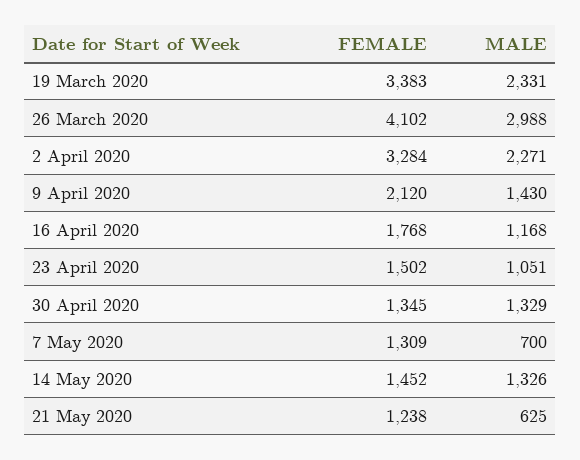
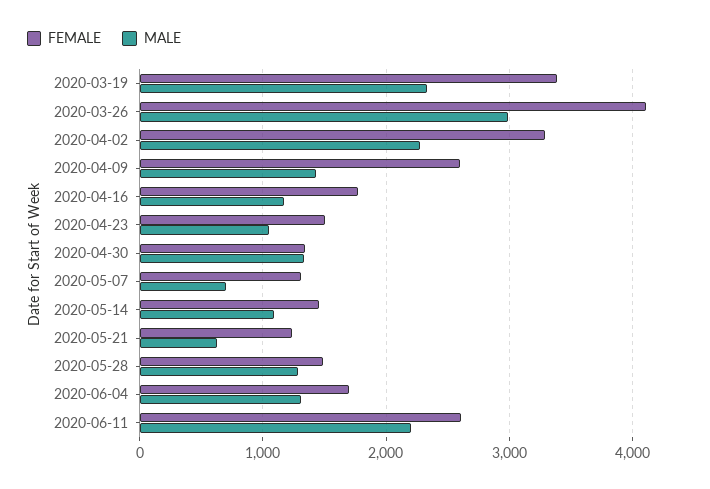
FEMALE, 9 April 2020: 2120 -> 2600
MALE, 14 May 2020: 1326 -> 1100
FEMALE, 2020-05-28: none -> 1500
MALE, 2020-05-28: none -> 1300
FEMALE, 2020-06-04: none -> 1700
MALE, 2020-06-04: none -> 1300
FEMALE, 2020-06-11: none -> 2600
MALE, 2020-06-11: none -> 2200

